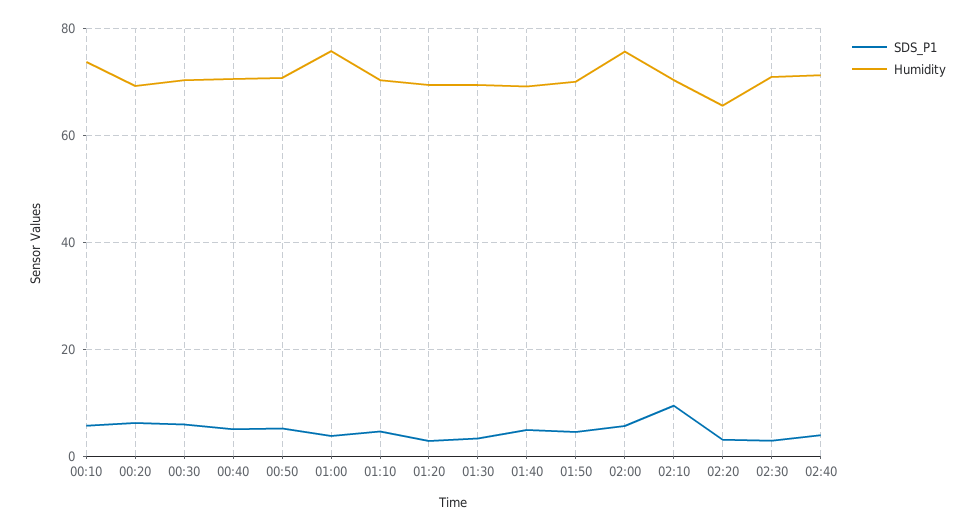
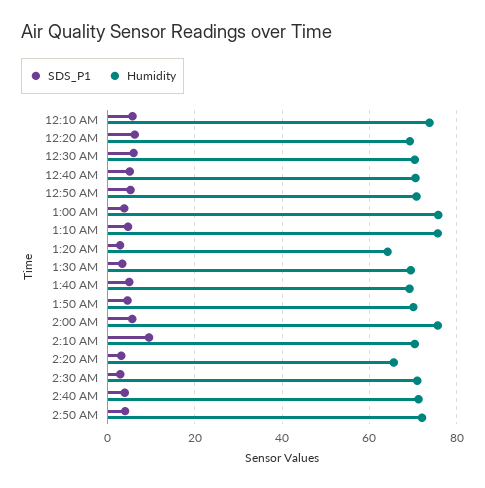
Humidity, 01:10: 70 -> 76
Humidity, 01:20: 70 -> 64
SDS_P1, 2:50 AM: none -> 4
Humidity, 2:50 AM: none -> 72

